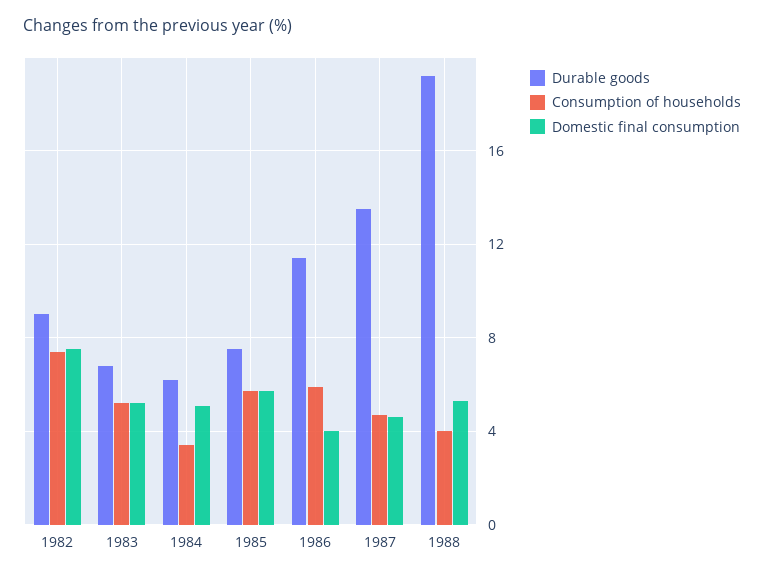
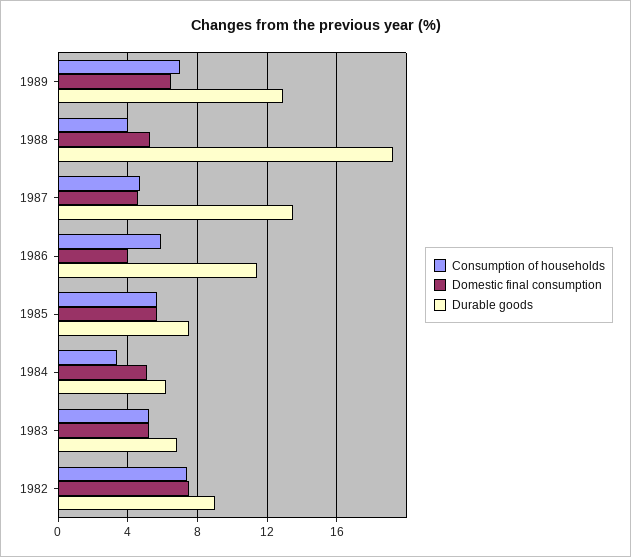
Consumption of households, 1989: none -> 7
Domestic final consumption, 1989: none -> 6.5
Durable goods, 1989: none -> 13

